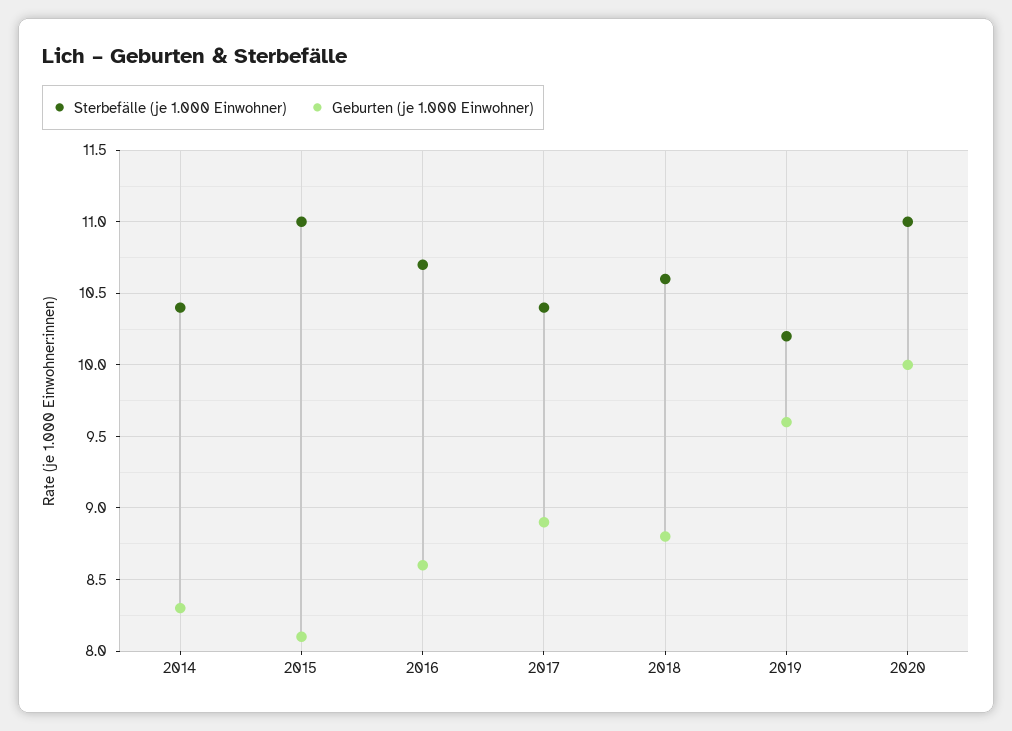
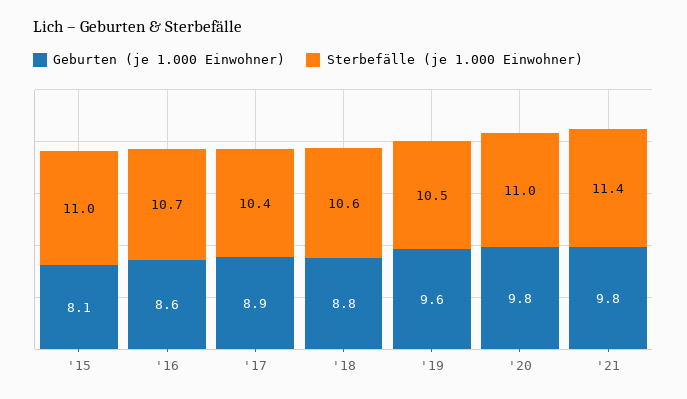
Sterbefälle (je 1.000 Einwohner), 2014: 10.4 -> none
Geburten (je 1.000 Einwohner), 2014: 8.3 -> none
Sterbefälle (je 1.000 Einwohner), 2019: 10.2 -> 10.5
Geburten (je 1.000 Einwohner), 2020: 10 -> 9.8
Geburten (je 1.000 Einwohner), '21: none -> 9.8
Sterbefälle (je 1.000 Einwohner), '21: none -> 11.4

